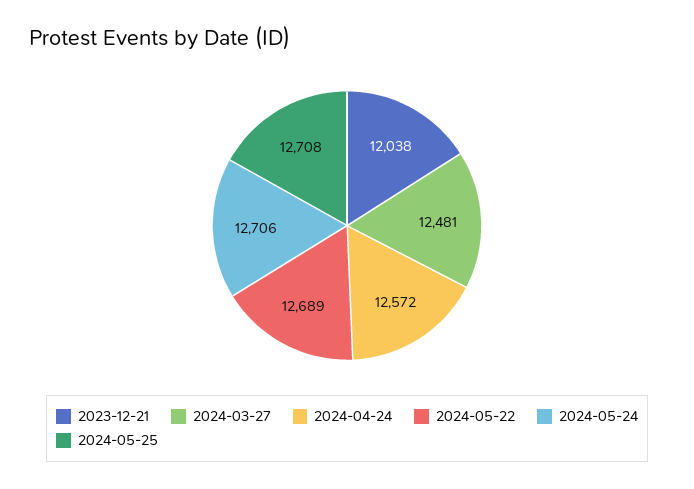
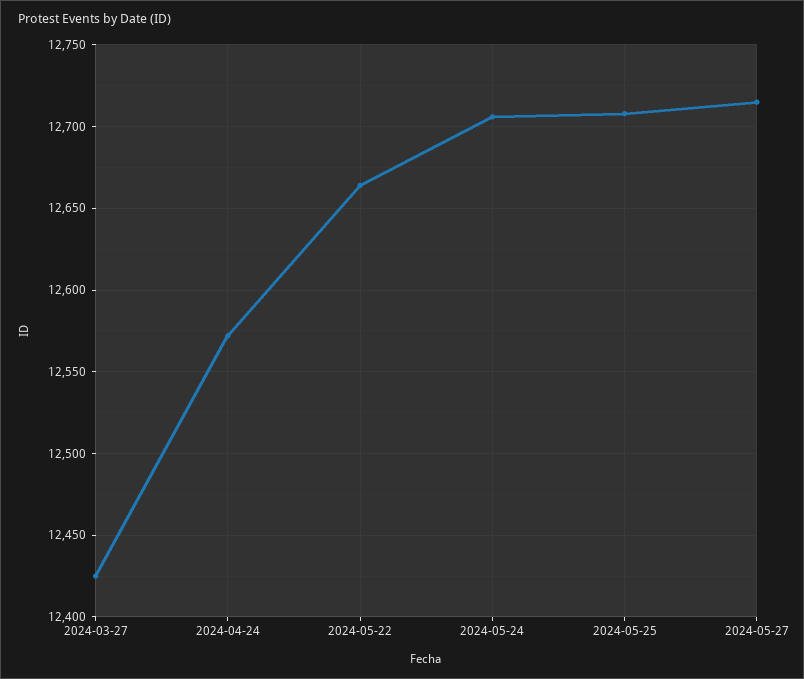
2023-12-21: 12038 -> none
2024-03-27: 12481 -> 12425
2024-05-22: 12689 -> 12665
2024-05-27: none -> 12715

